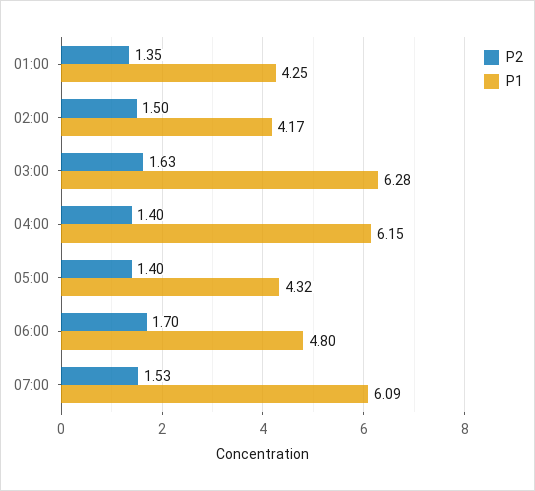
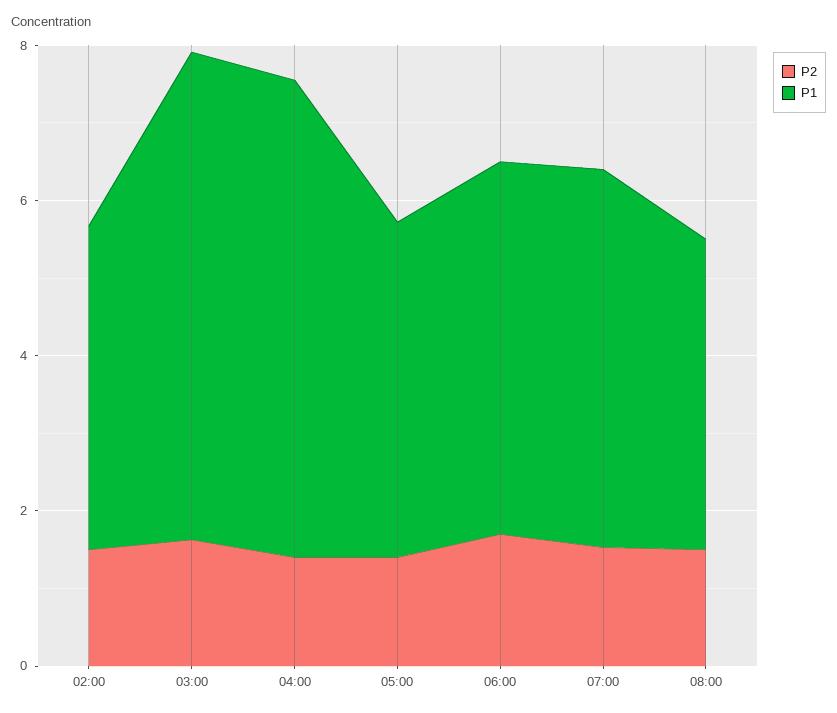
P2, 01:00: 1.35 -> none
P1, 01:00: 4.25 -> none
P1, 07:00: 6.09 -> 5
P2, 08:00: none -> 1.5
P1, 08:00: none -> 4

